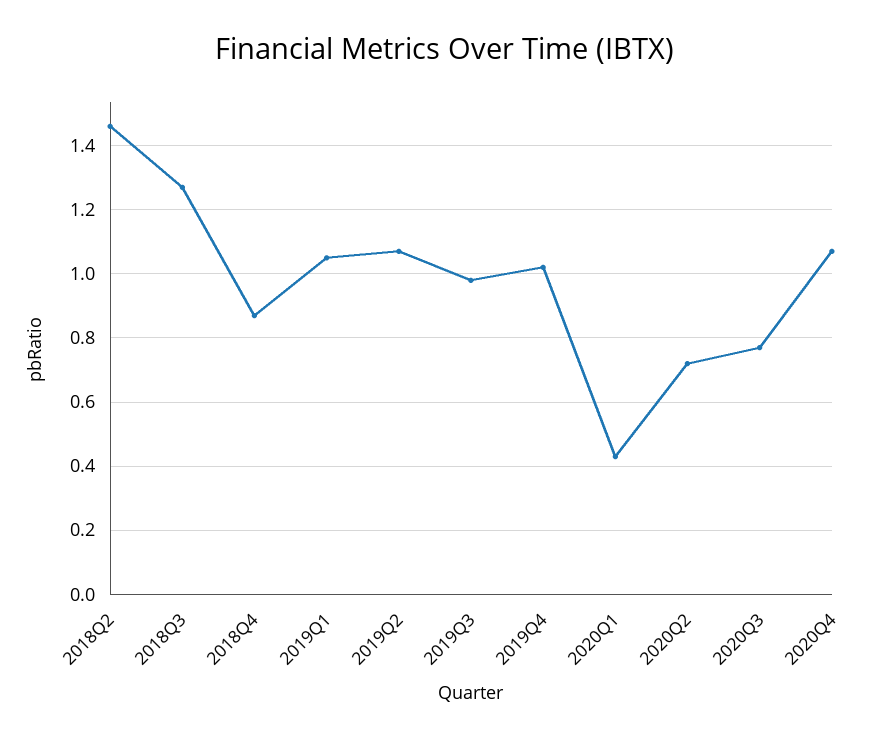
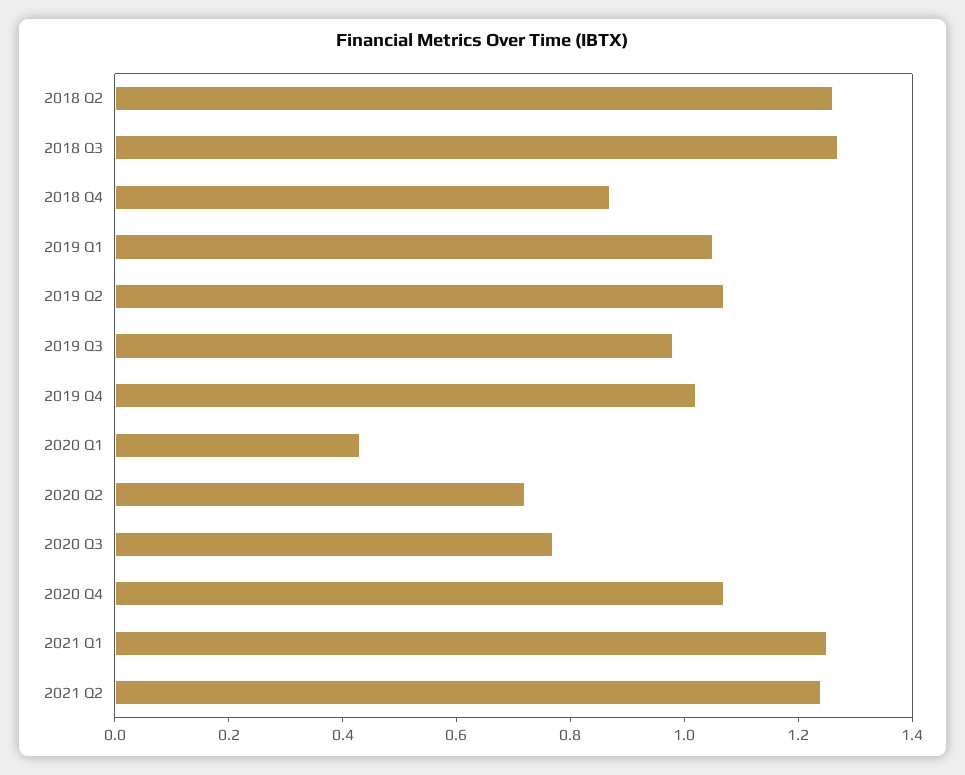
2018Q2: 1.45 -> 1.25
2021 Q1: none -> 1.25
2021 Q2: none -> 1.25

